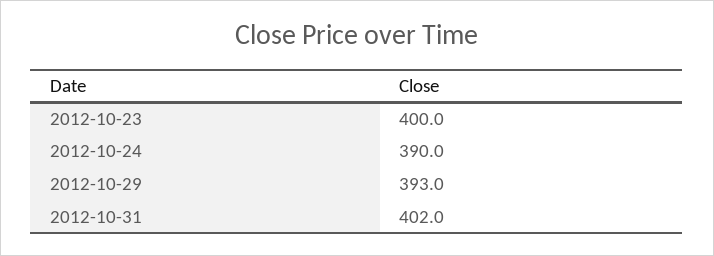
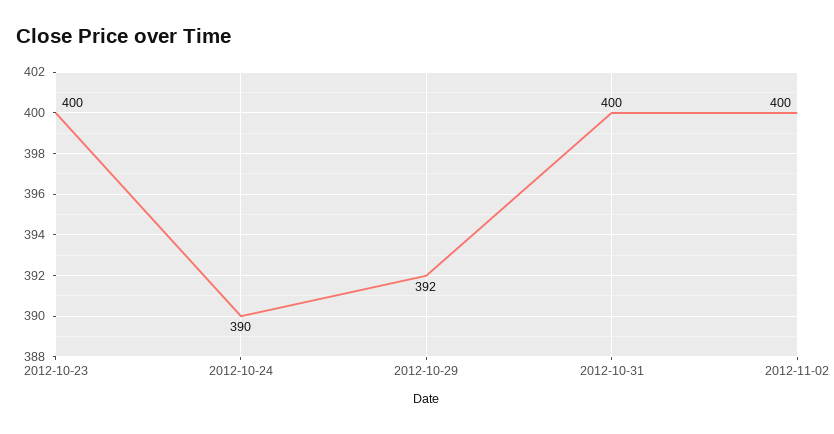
2012-10-29: 393 -> 392
2012-10-31: 402 -> 400
2012-11-02: none -> 400

